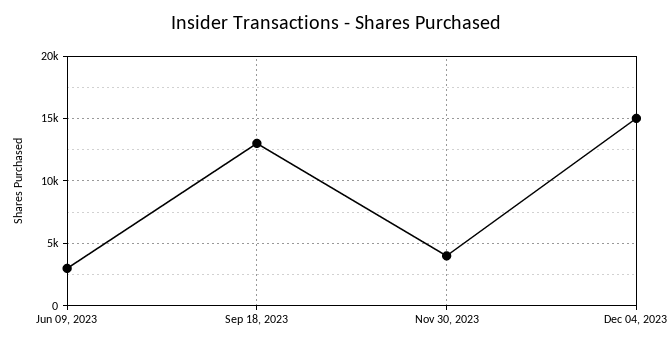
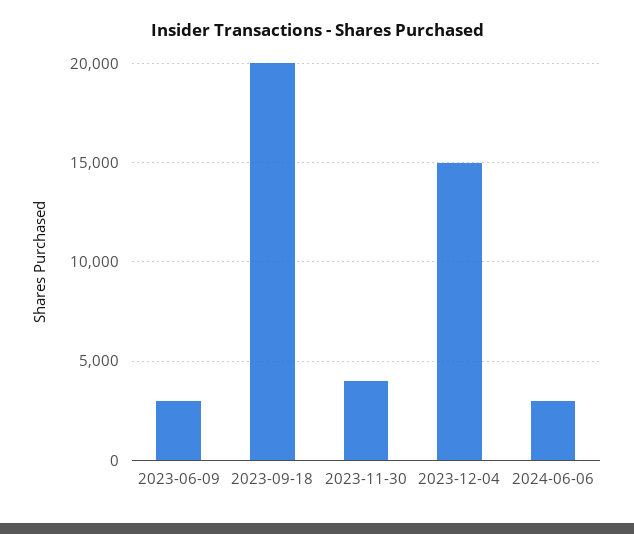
Sep 18, 2023: 13000 -> 20000
2024-06-06: none -> 3000

